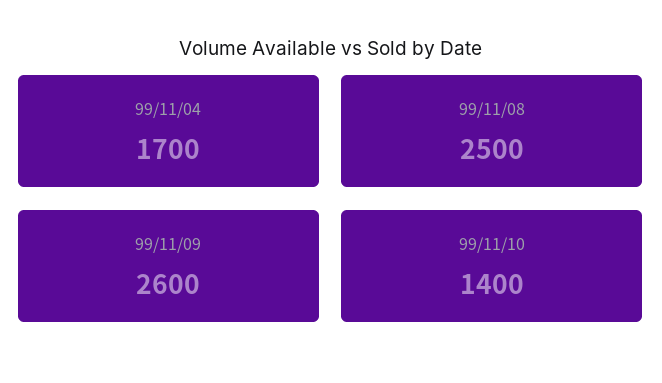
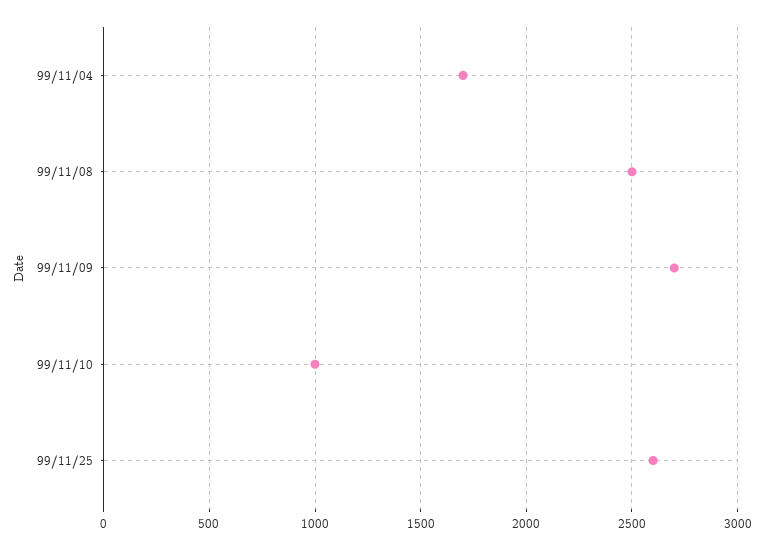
99/11/09: 2600 -> 2700
99/11/10: 1400 -> 1000
99/11/25: none -> 2600

